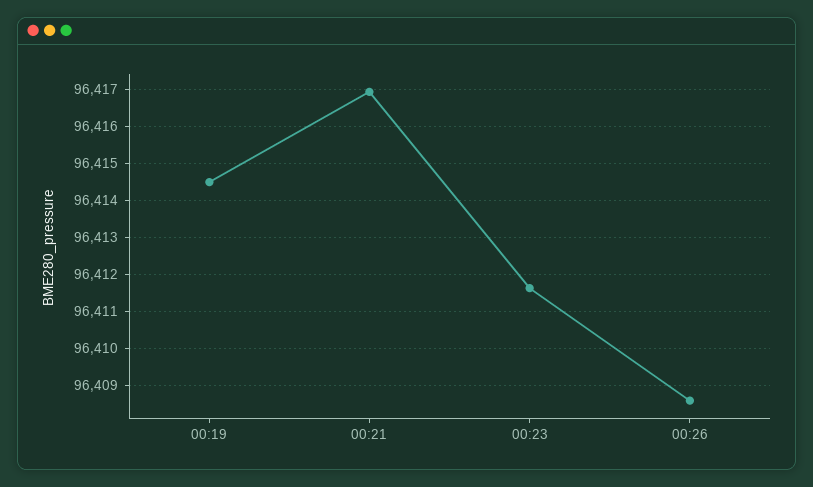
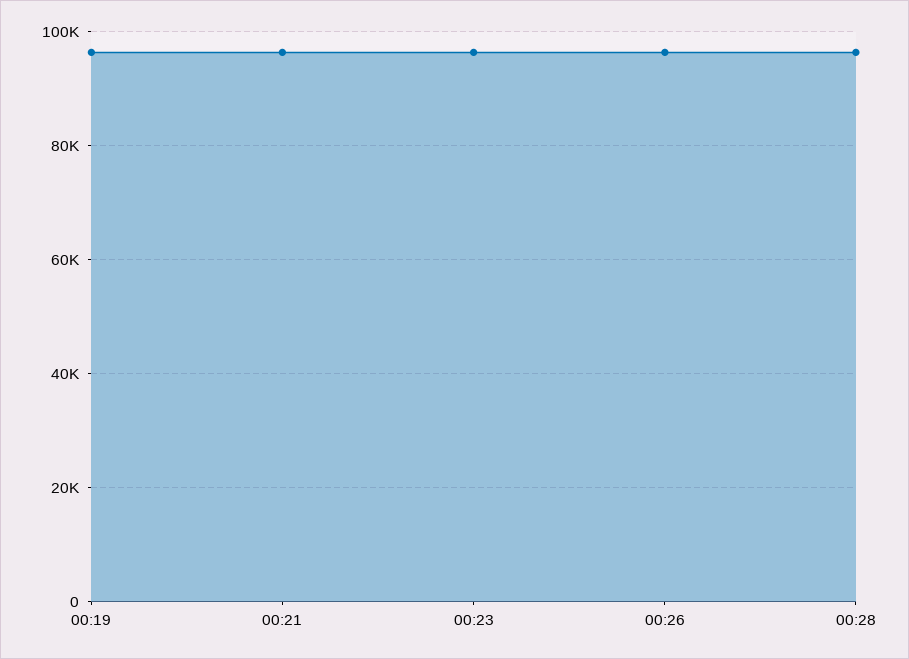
00:28: none -> 96000

